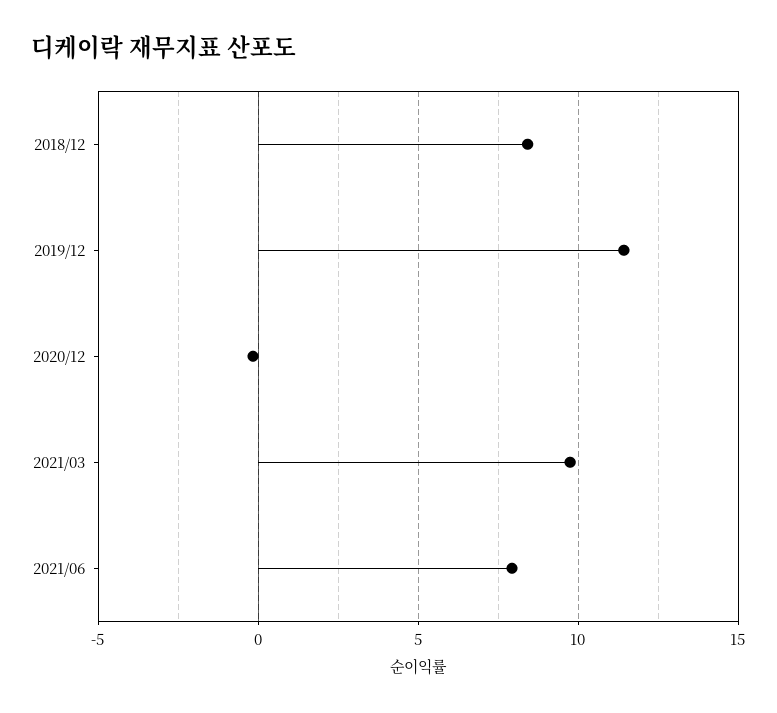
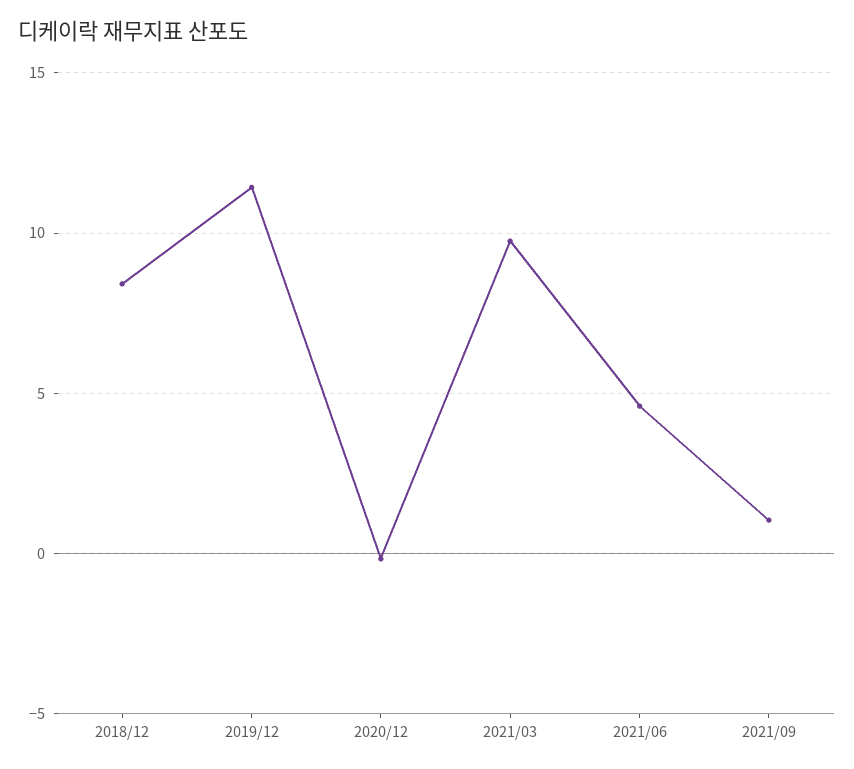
2021/06: 8 -> 4.5
2021/09: none -> 1

